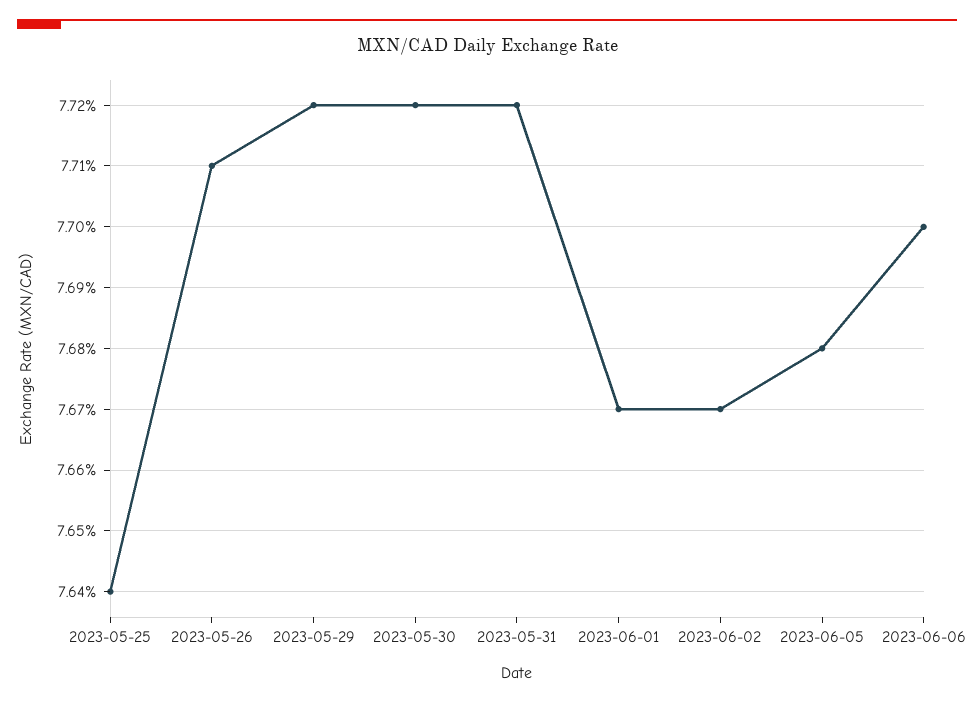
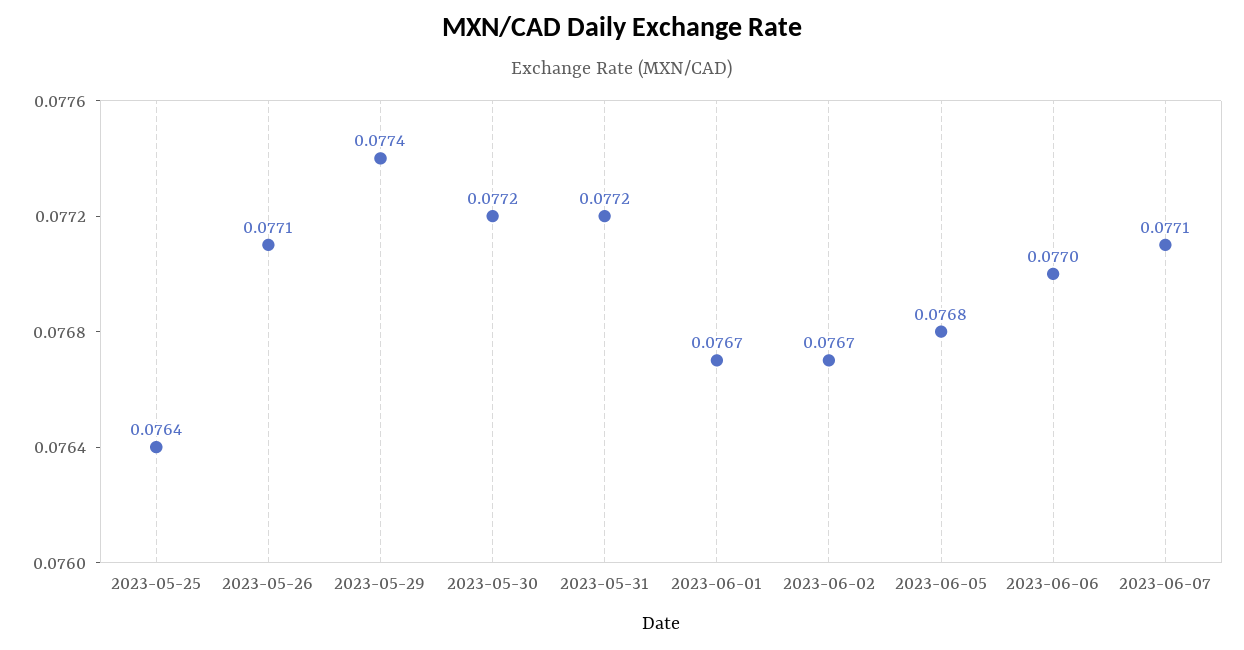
2023-05-29: 0.0772 -> 0.0774
2023-06-07: none -> 0.0771

